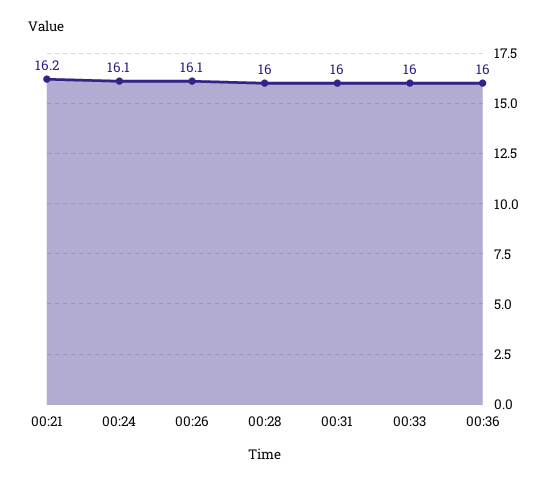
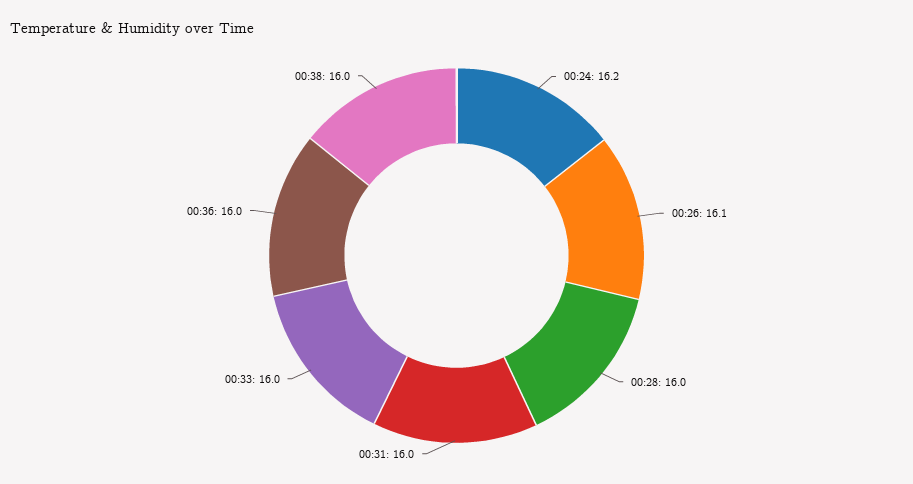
00:21: 16.2 -> none
00:24: 16.1 -> 16.2
00:38: none -> 16

